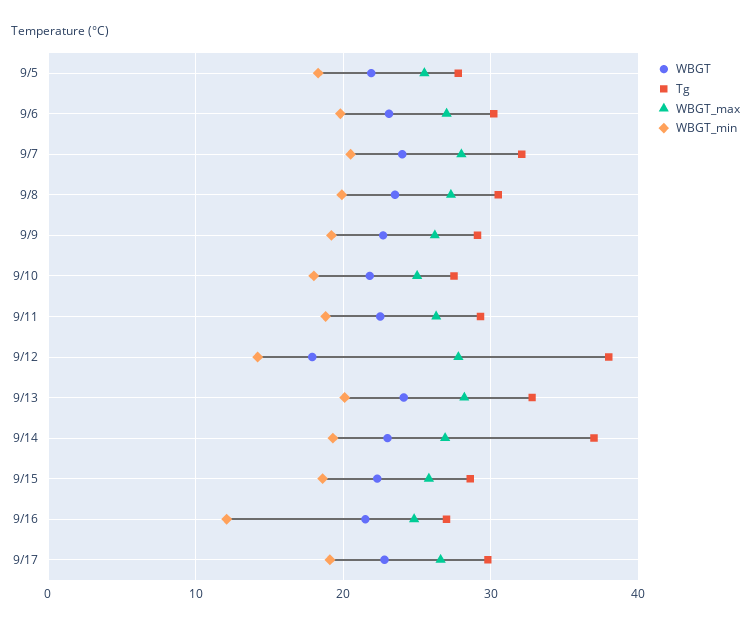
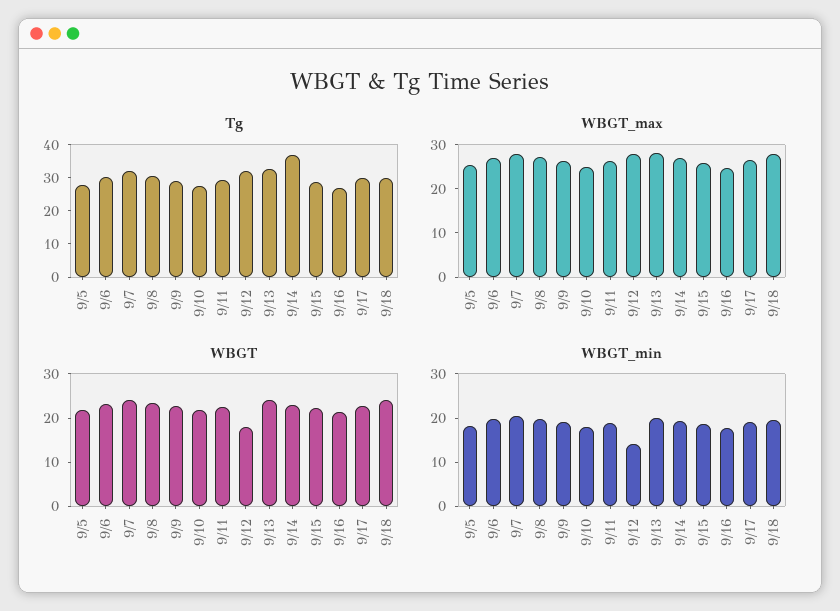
Tg, 9/12: 38 -> 32.5
WBGT_min, 9/16: 12 -> 18
Tg, 9/18: none -> 30
WBGT_max, 9/18: none -> 28
WBGT, 9/18: none -> 24
WBGT_min, 9/18: none -> 20

